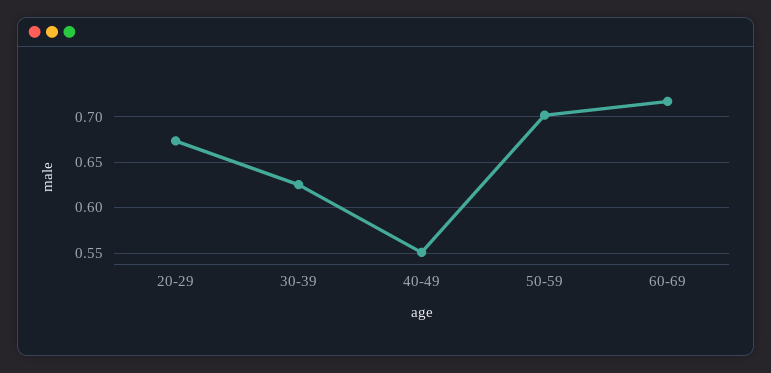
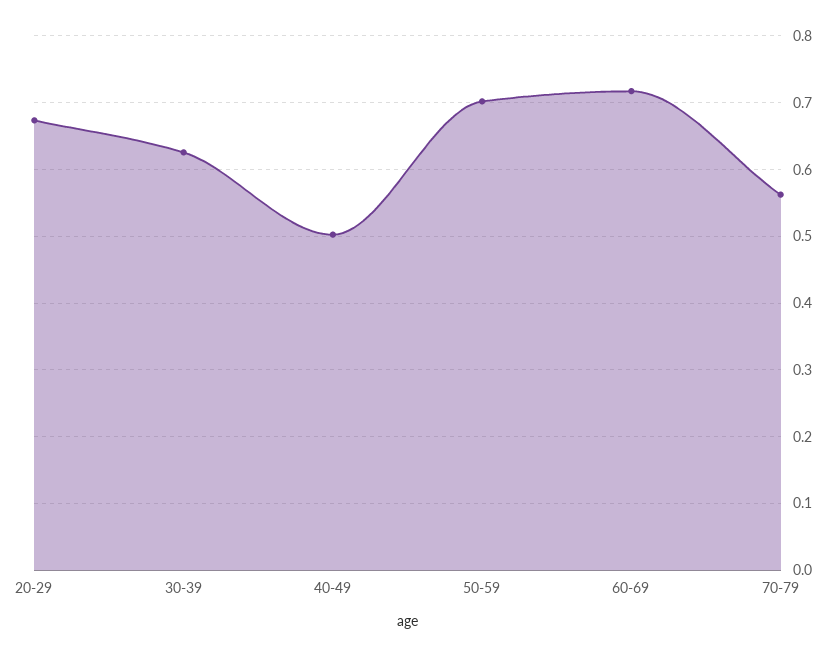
40-49: 0.55 -> 0.5
70-79: none -> 0.56

